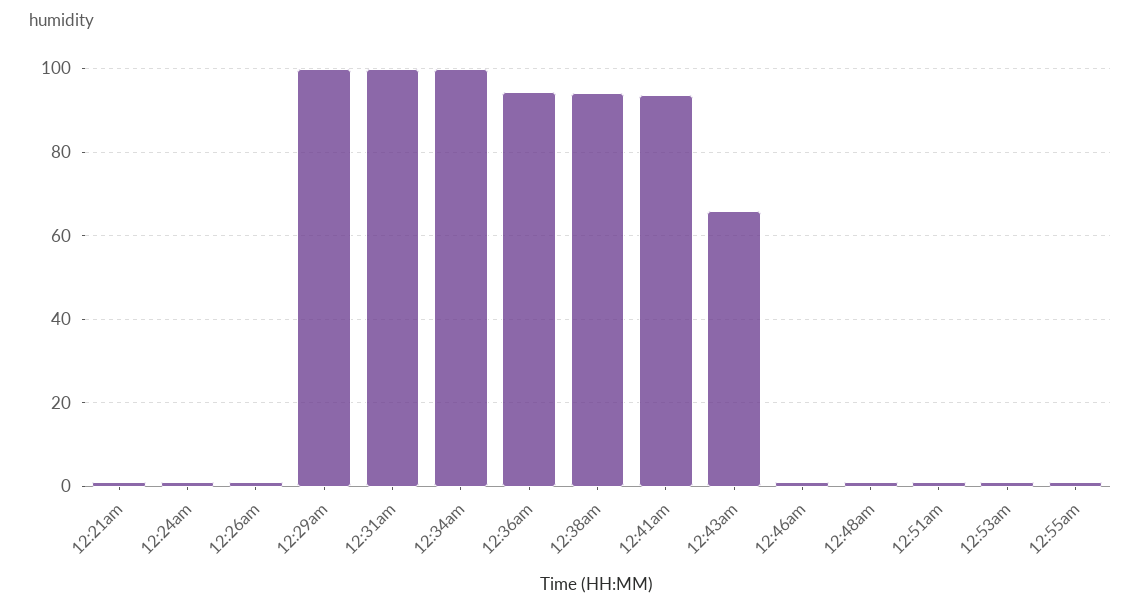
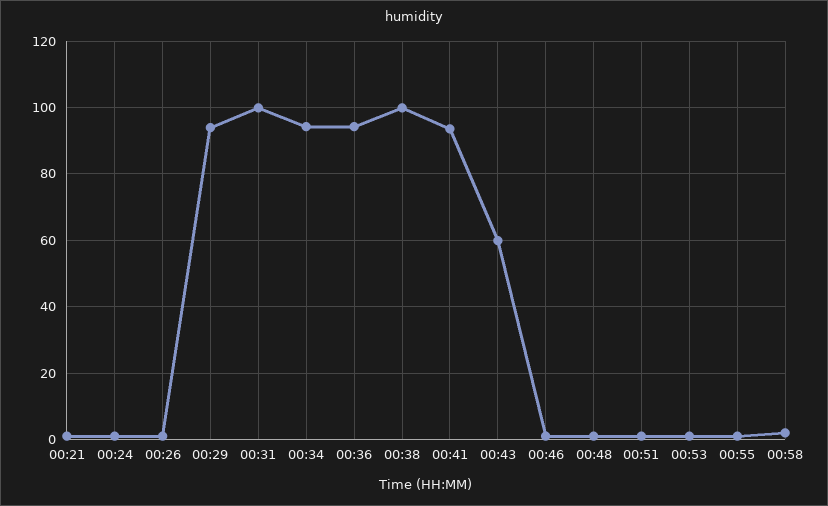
12:29am: 100 -> 94
12:34am: 100 -> 94
12:38am: 94 -> 100
12:43am: 66 -> 60
00:58: none -> 2

